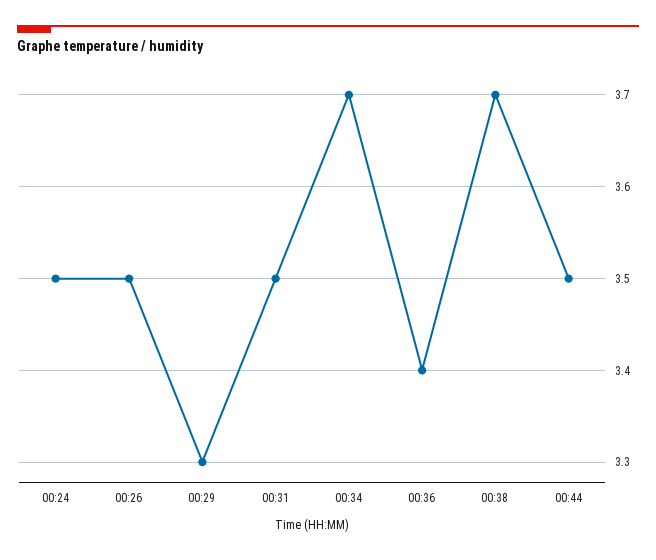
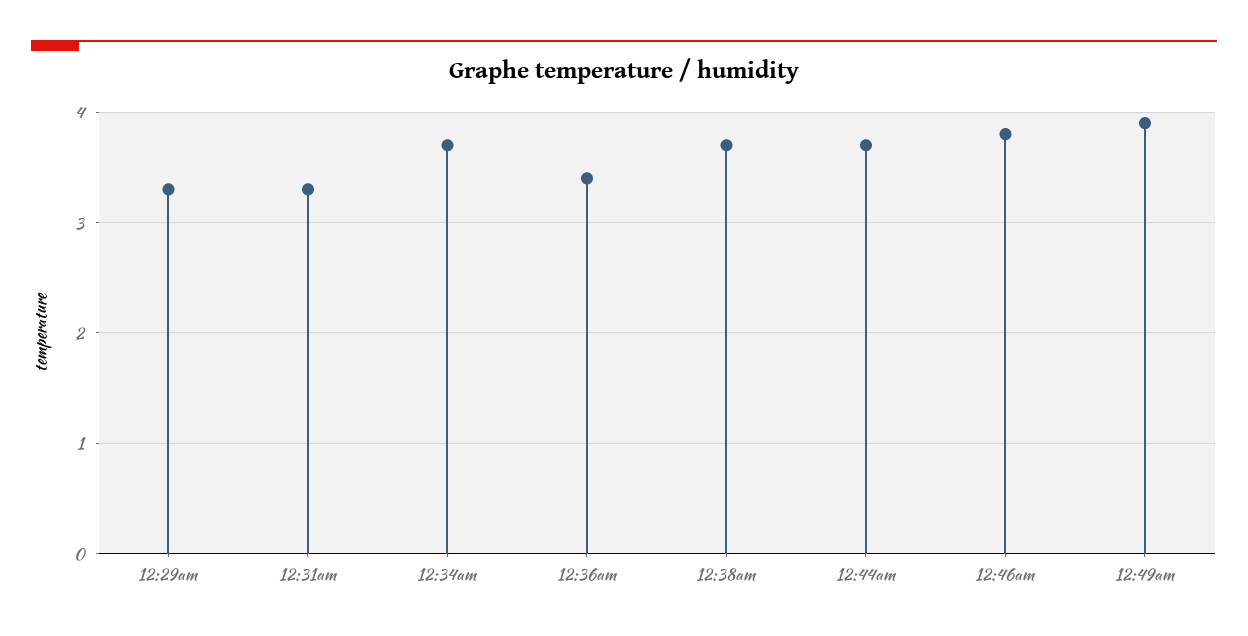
00:24: 3.5 -> none
00:26: 3.5 -> none
00:31: 3.5 -> 3.3
00:44: 3.5 -> 3.7
12:46am: none -> 3.8
12:49am: none -> 3.9

